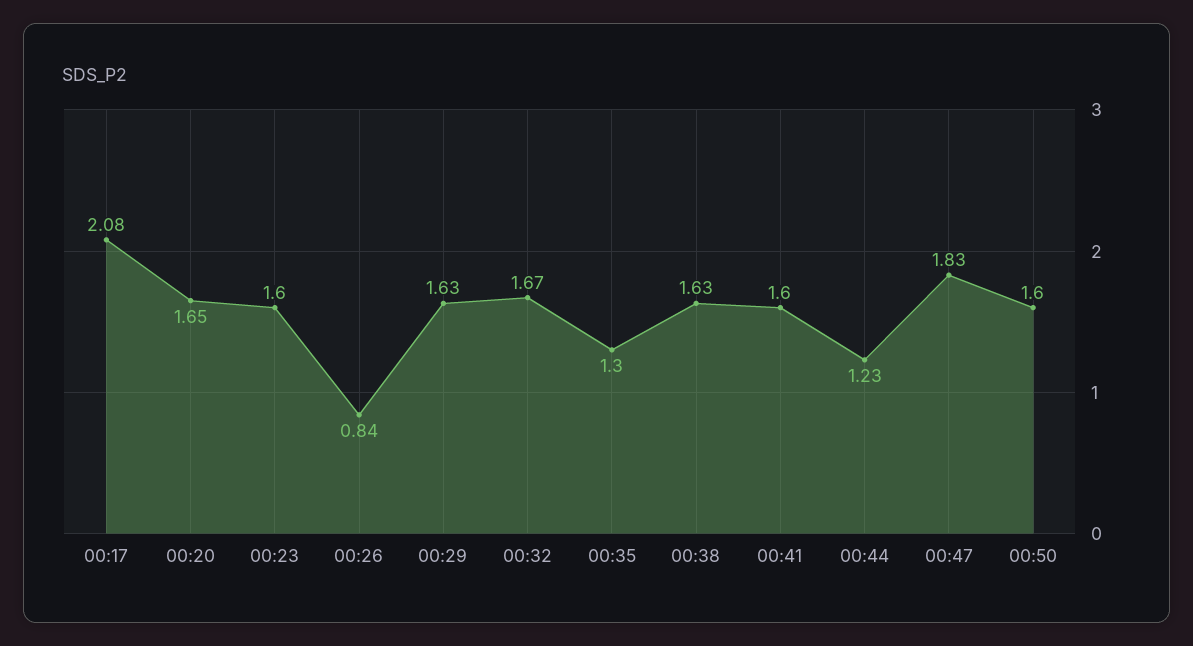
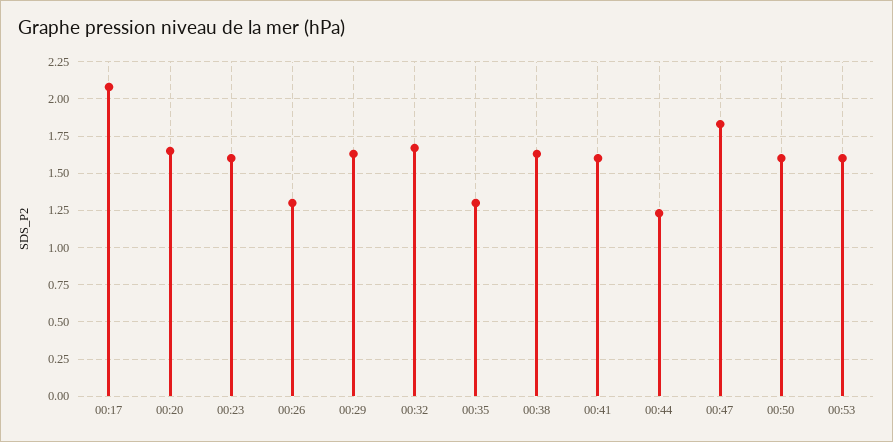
00:26: 0.84 -> 1.3
00:53: none -> 1.6

